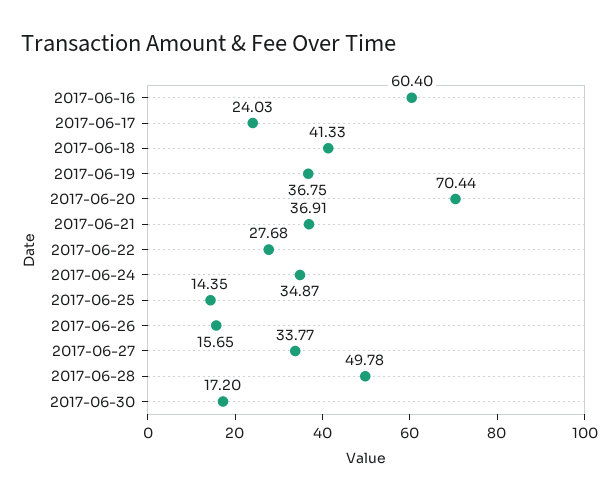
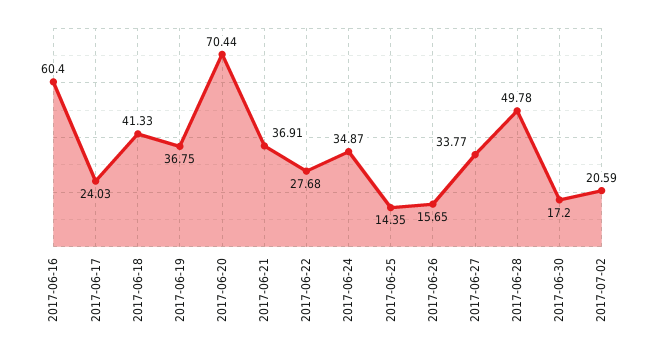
2017-07-02: none -> 20.59

